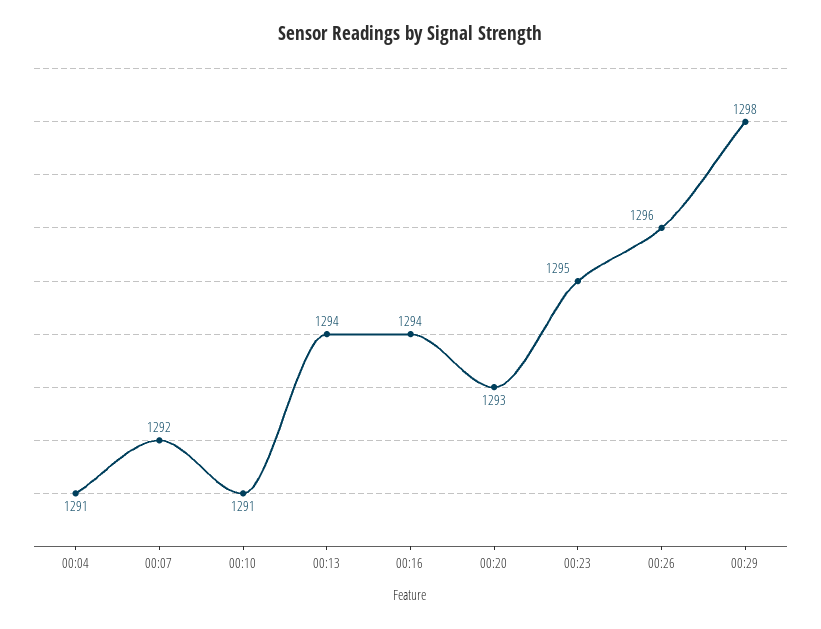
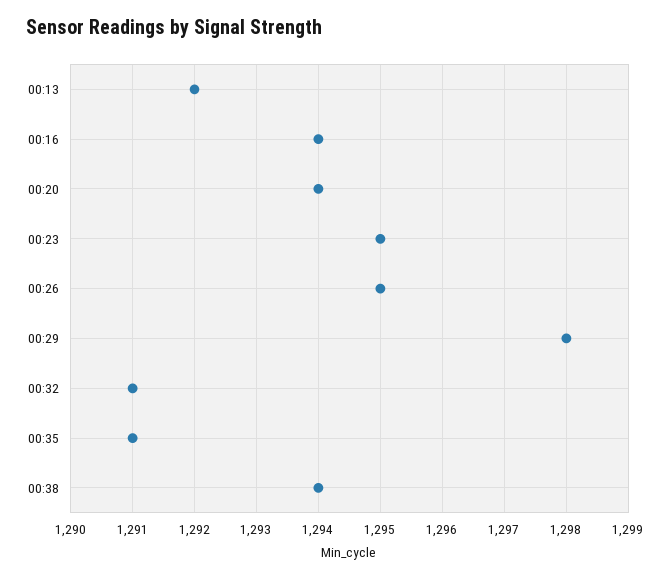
00:04: 1291 -> none
00:07: 1292 -> none
00:10: 1291 -> none
00:13: 1294 -> 1292
00:20: 1293 -> 1294
00:26: 1296 -> 1295
00:32: none -> 1291
00:35: none -> 1291
00:38: none -> 1294

